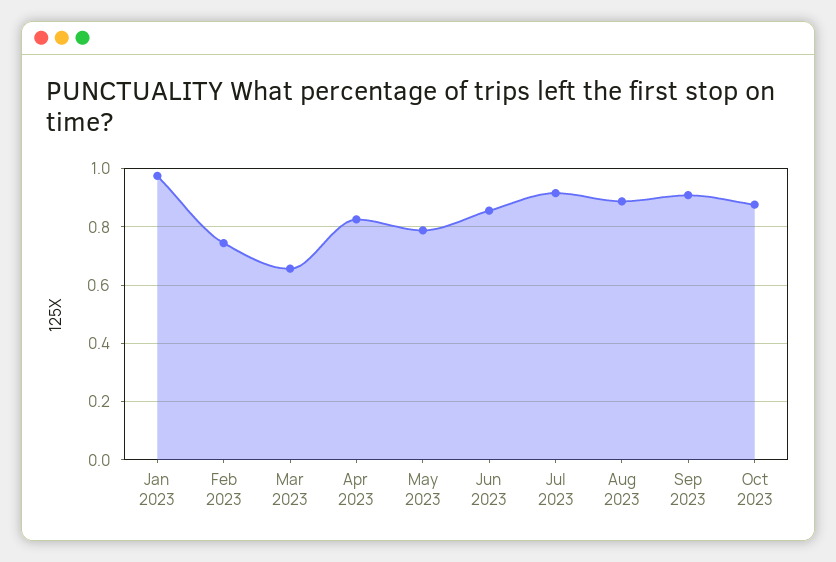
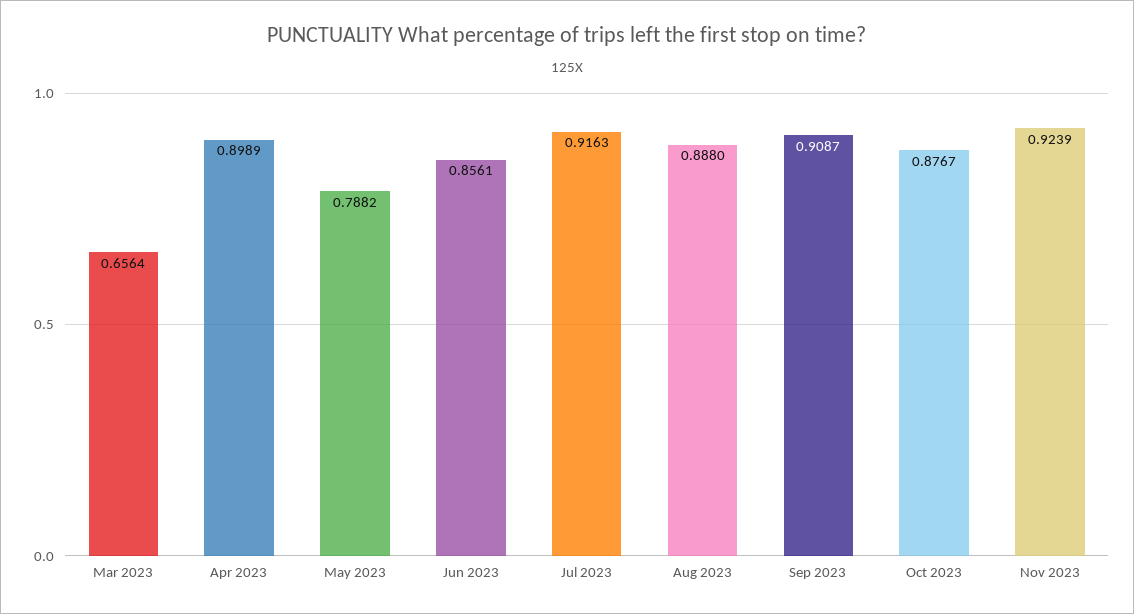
Jan 2023: 0.975 -> none
Feb 2023: 0.75 -> none
Apr 2023: 0.825 -> 0.8989
Nov 2023: none -> 0.9239

